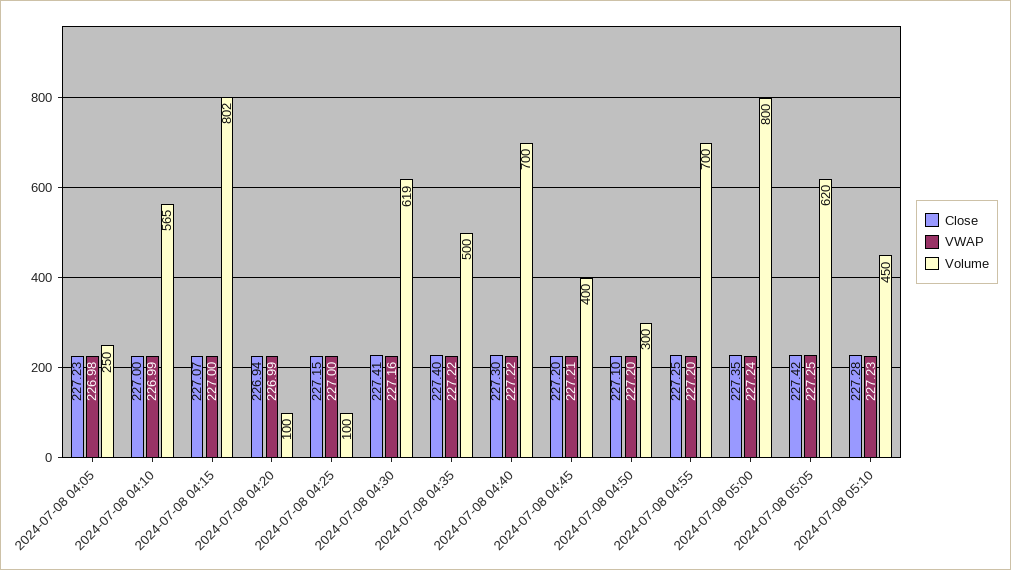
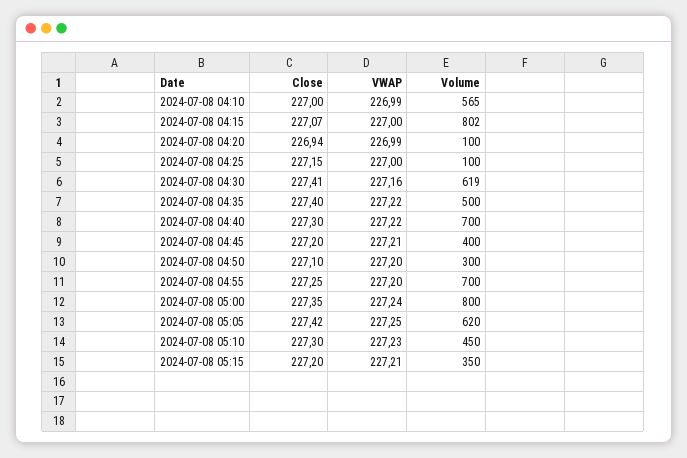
Close, 2024-07-08 04:05: 227.23 -> none
VWAP, 2024-07-08 04:05: 226.98 -> none
Volume, 2024-07-08 04:05: 250 -> none
Close, 2024-07-08 05:10: 227.28 -> 227.3
Close, 2024-07-08 05:15: none -> 227.2
VWAP, 2024-07-08 05:15: none -> 227.21
Volume, 2024-07-08 05:15: none -> 350

